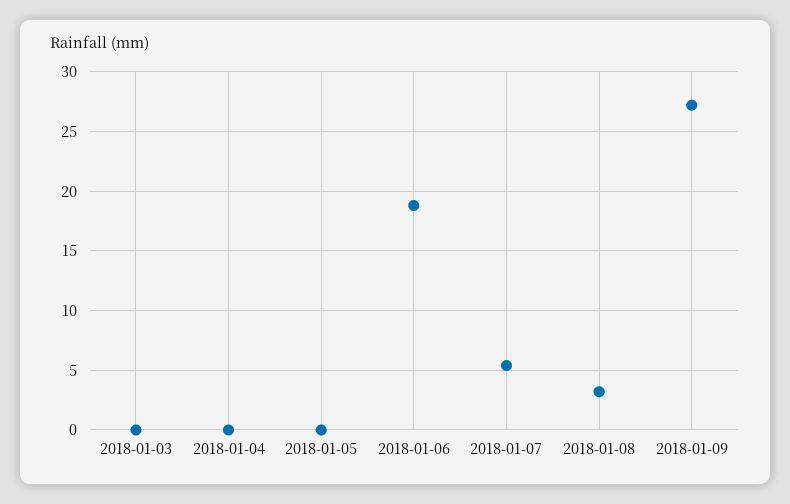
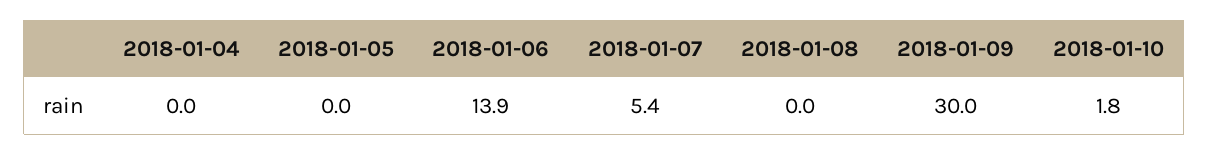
2018-01-03: 0 -> none
2018-01-06: 19 -> 13.9
2018-01-08: 3 -> 0
2018-01-09: 27 -> 30
2018-01-10: none -> 1.8

